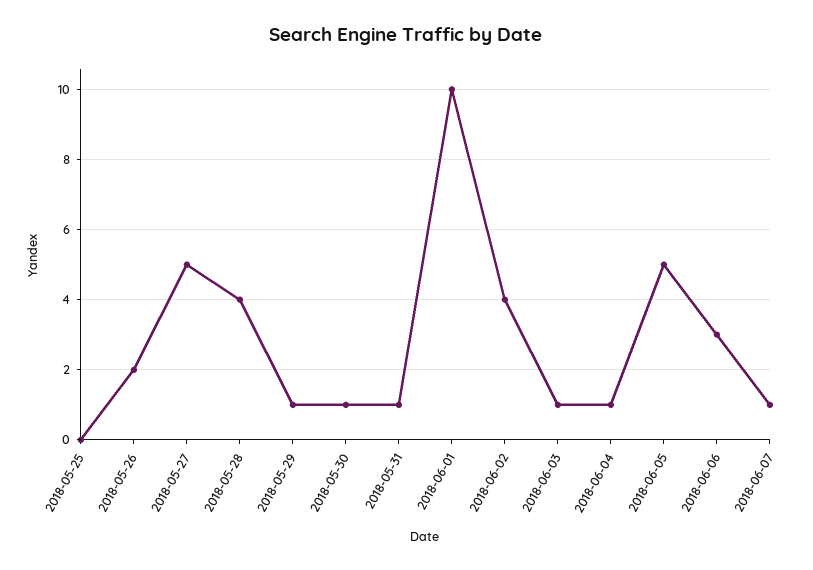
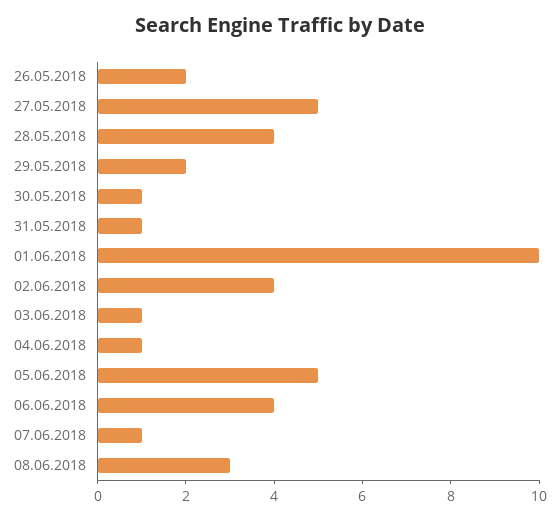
2018-05-25: 0 -> none
2018-05-29: 1 -> 2
2018-06-06: 3 -> 4
08.06.2018: none -> 3

